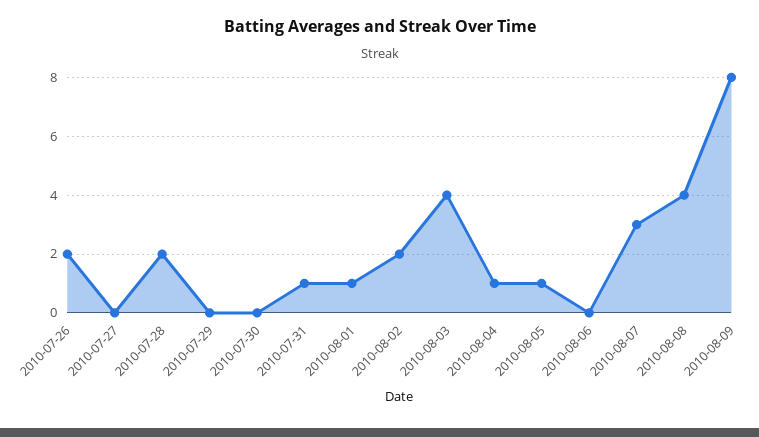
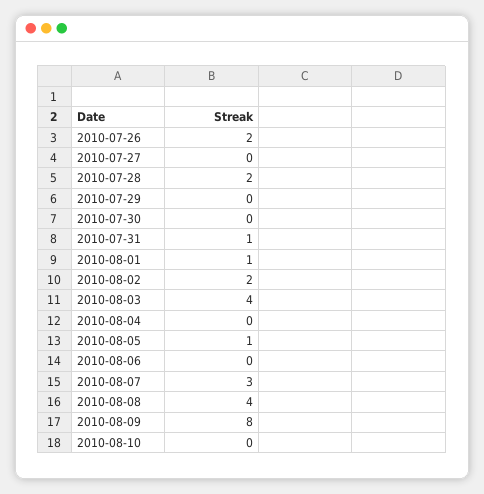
2010-08-04: 1 -> 0
2010-08-10: none -> 0

